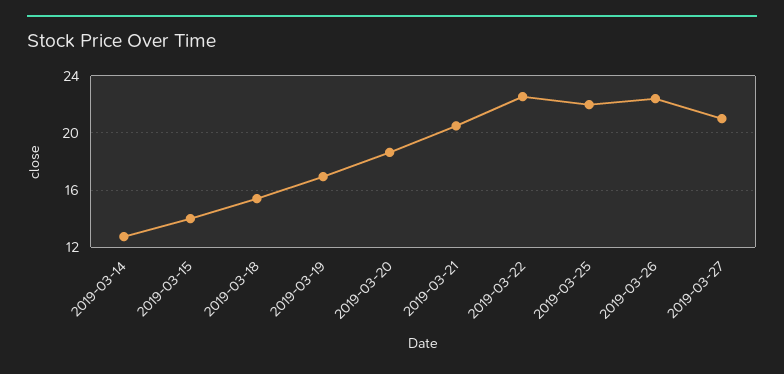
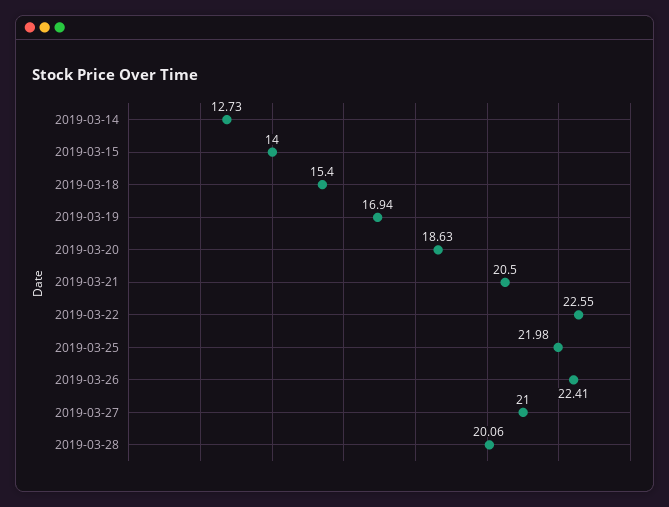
2019-03-28: none -> 20.06

